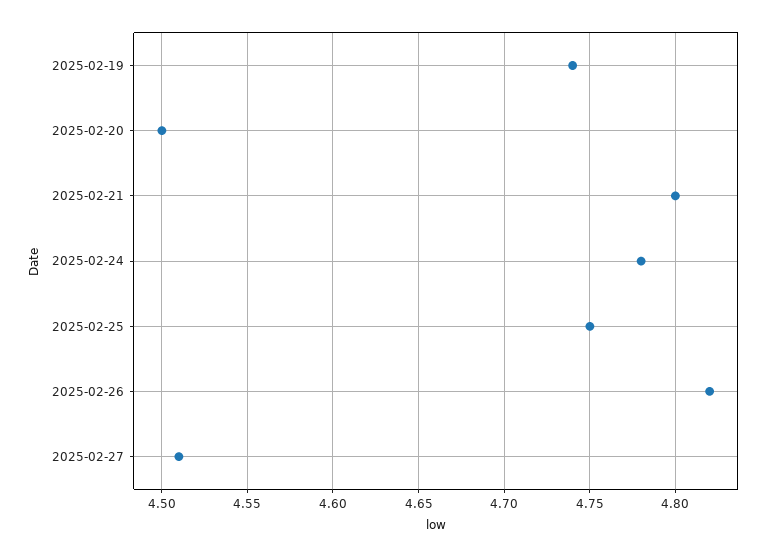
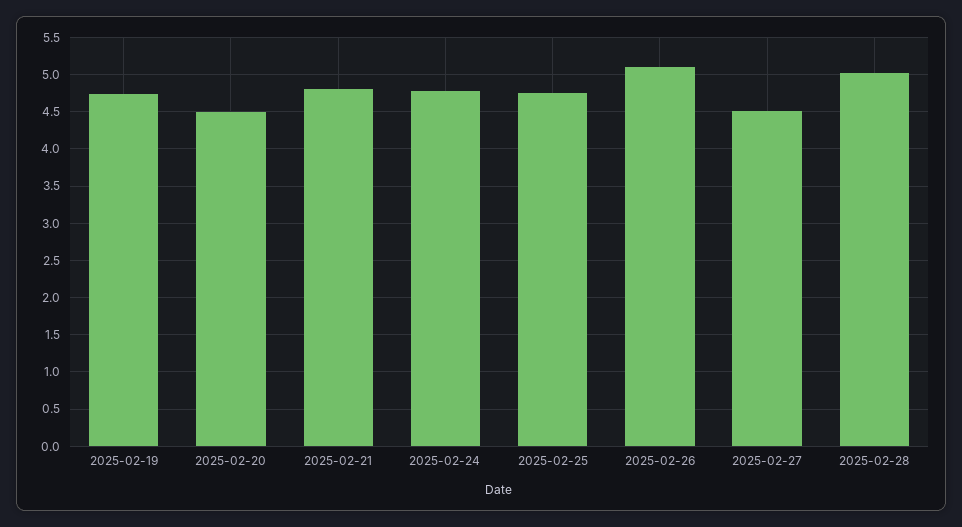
2025-02-26: 4.82 -> 5.1
2025-02-28: none -> 5

